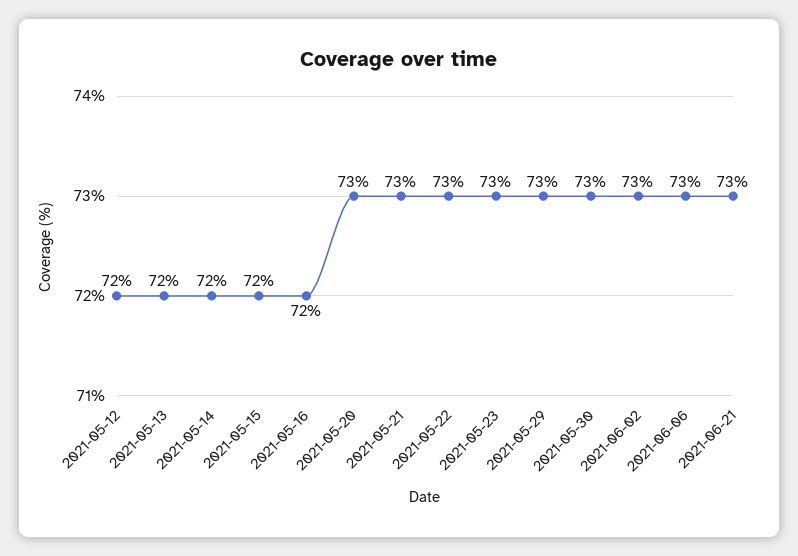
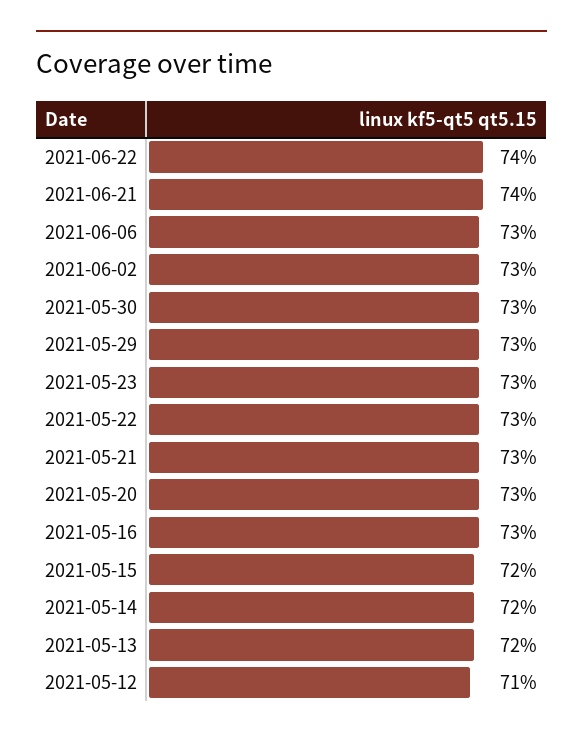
2021-05-12: 72 -> 71
2021-05-16: 72 -> 73
2021-06-21: 73 -> 74
2021-06-22: none -> 74

